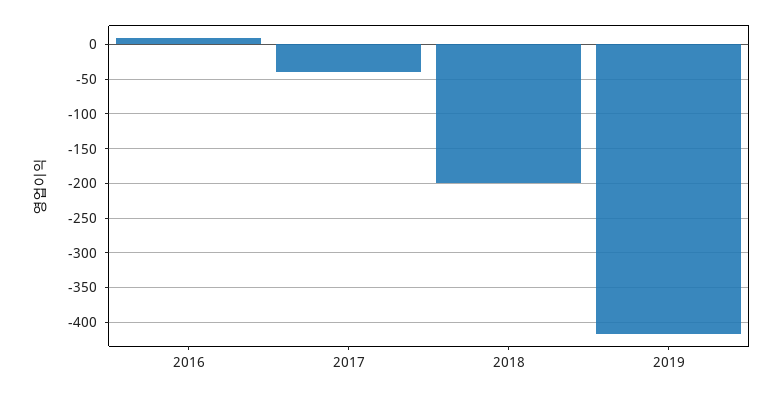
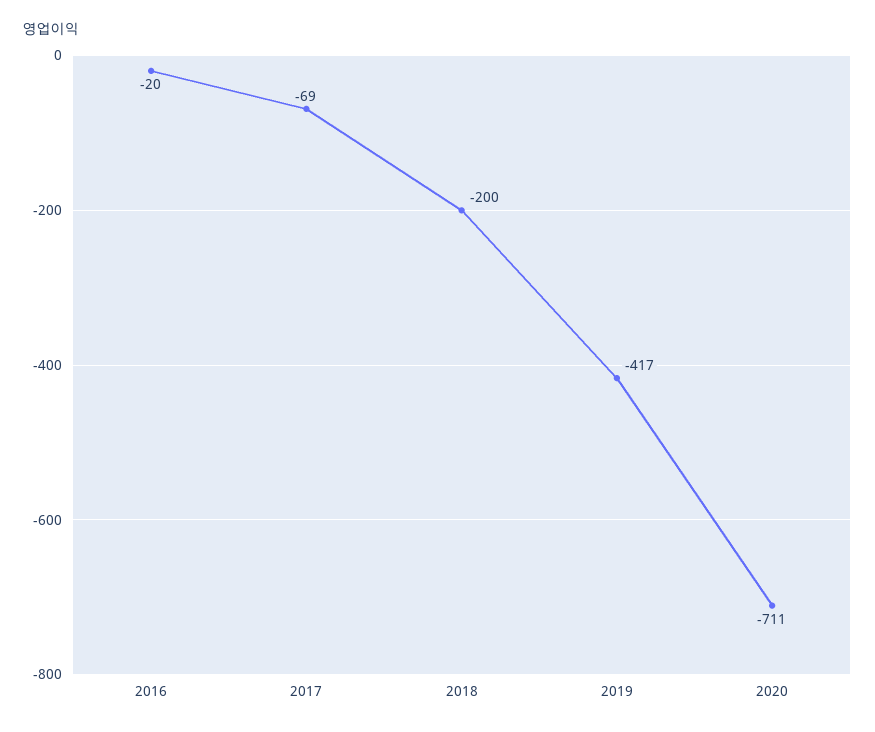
2016: 10 -> -20
2017: -40 -> -69
2020: none -> -711

